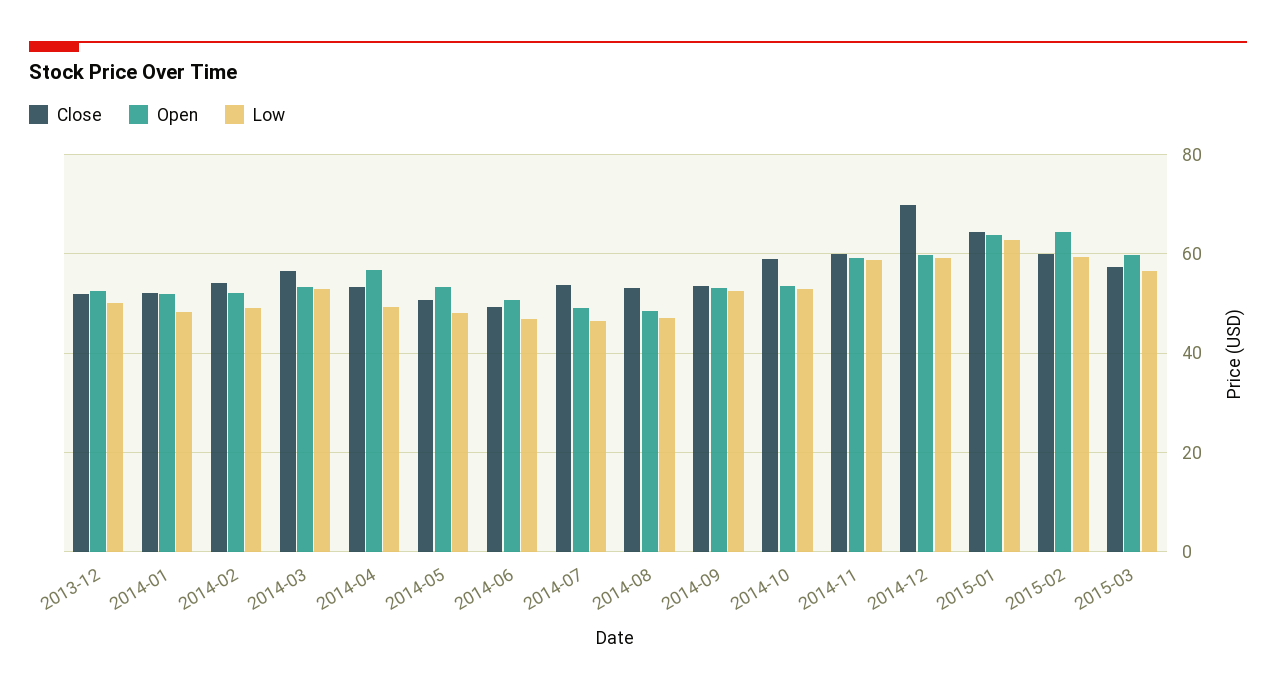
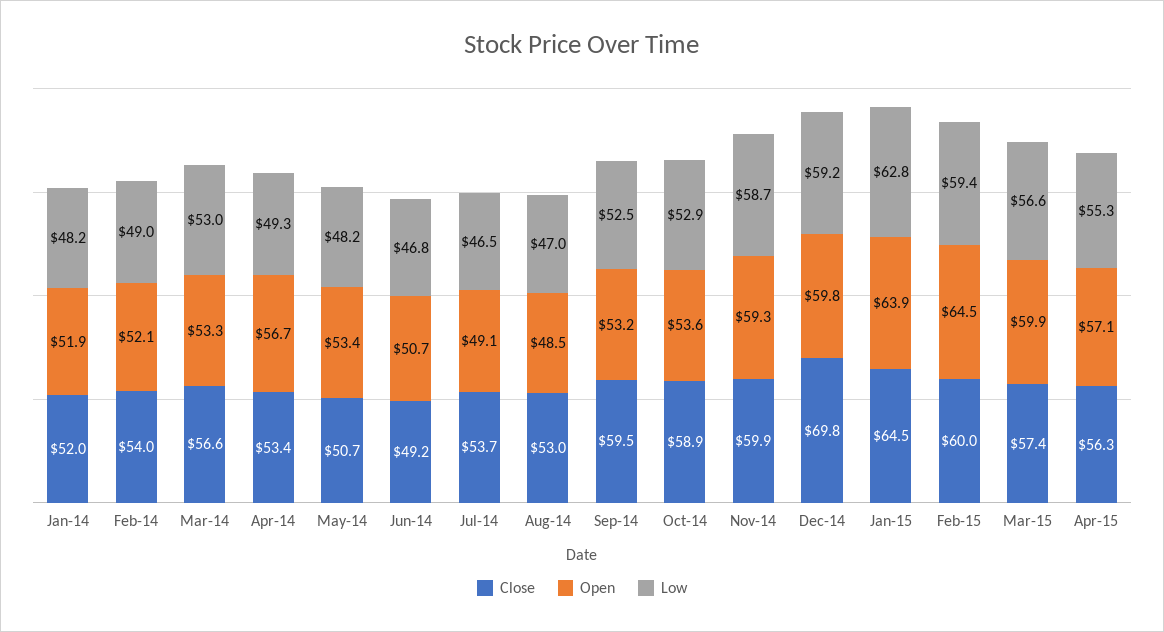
Close, 2013-12: 52 -> none
Open, 2013-12: 52 -> none
Low, 2013-12: 50 -> none
Close, 2014-09: 54 -> 59.5
Close, Apr-15: none -> 56.3
Open, Apr-15: none -> 57.1
Low, Apr-15: none -> 55.3

